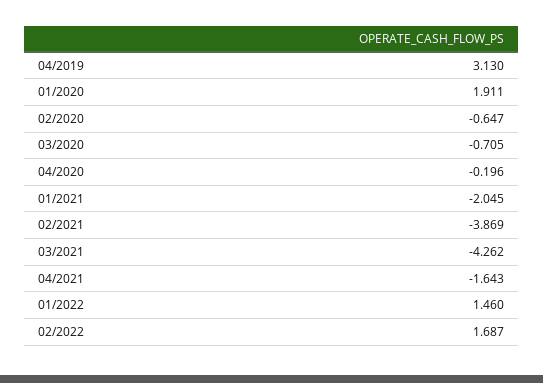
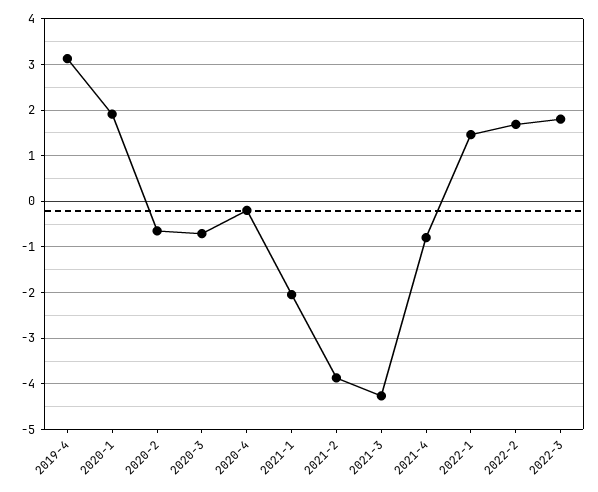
04/2021: -1.643 -> -0.8
2022-3: none -> 1.8

